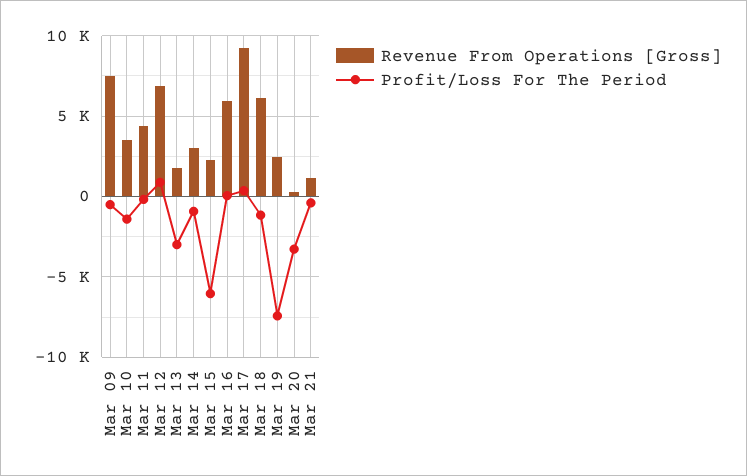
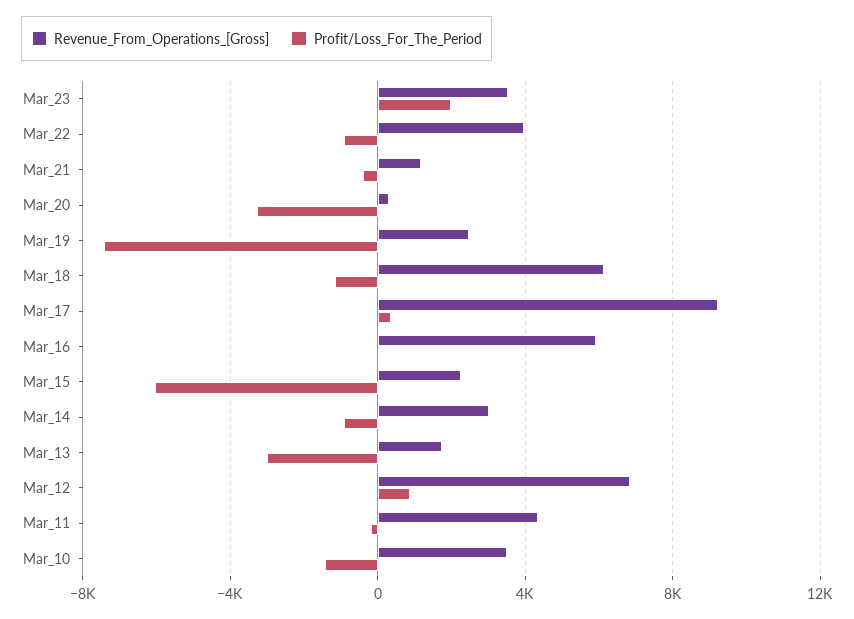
Revenue From Operations [Gross], Mar 09: 7500 -> none
Profit/Loss For The Period, Mar 09: -500 -> none
Revenue From Operations [Gross], Mar_23: none -> 3500
Profit/Loss For The Period, Mar_23: none -> 2000
Revenue From Operations [Gross], Mar_22: none -> 4000
Profit/Loss For The Period, Mar_22: none -> -1000

